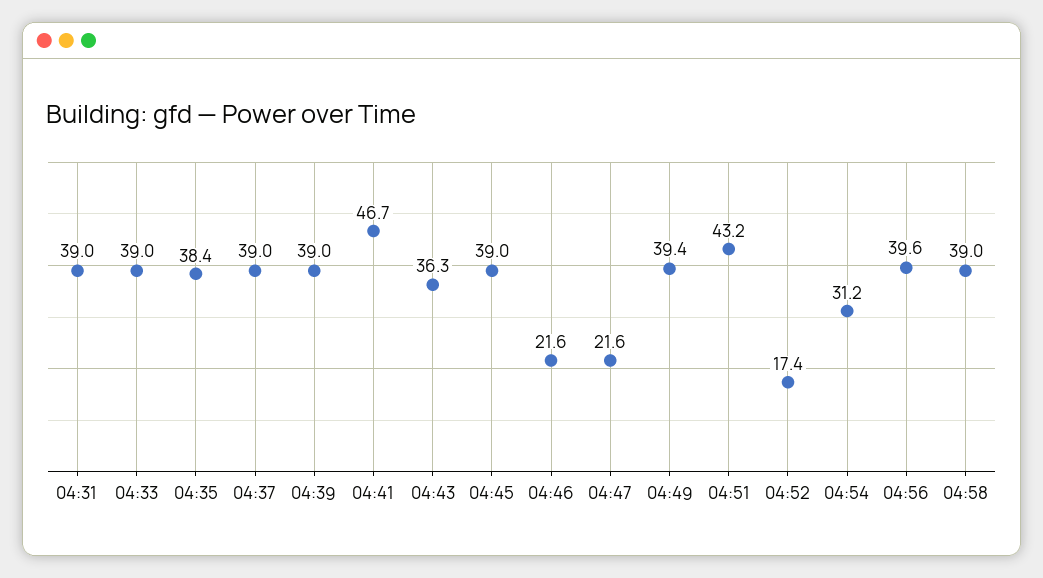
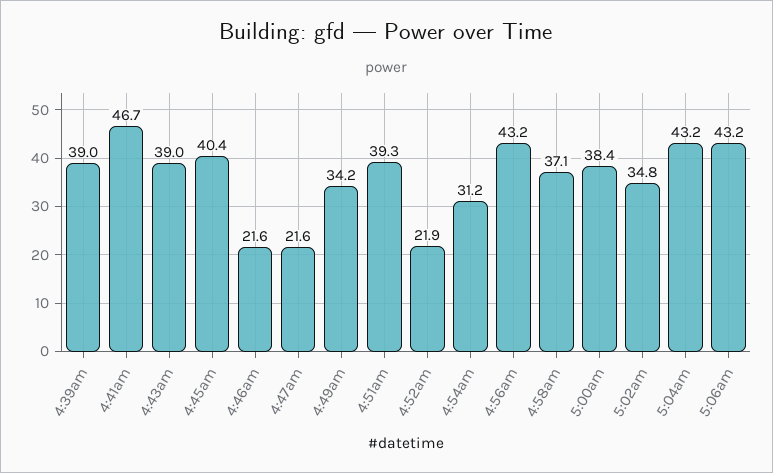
04:31: 39 -> none
04:33: 39 -> none
04:35: 38.4 -> none
04:37: 39 -> none
04:43: 36.3 -> 39
04:45: 39 -> 40.4
04:49: 39.4 -> 34.2
04:51: 43.2 -> 39.3
04:52: 17.4 -> 21.9
04:56: 39.6 -> 43.2
04:58: 39 -> 37.1
5:00am: none -> 38.4
5:02am: none -> 34.8
5:04am: none -> 43.2
5:06am: none -> 43.2

